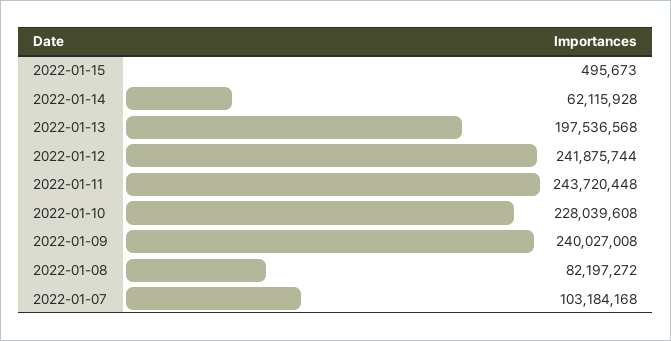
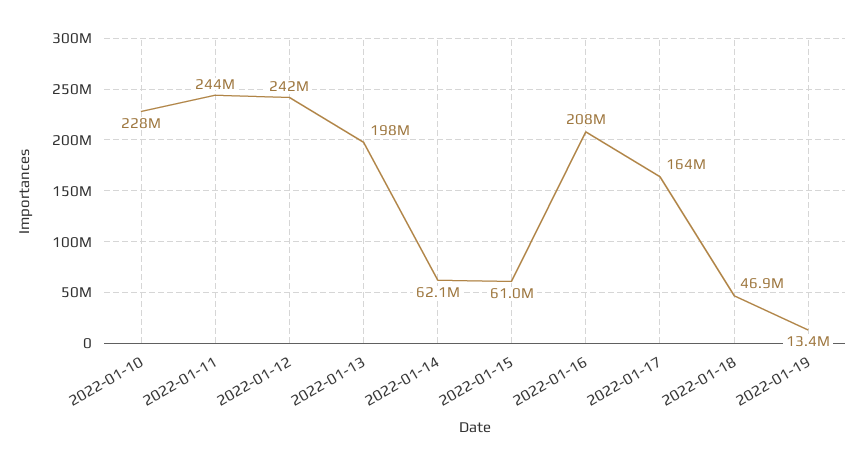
2022-01-15: 495673 -> 61000000
2022-01-09: 240027008 -> none
2022-01-08: 82197272 -> none
2022-01-07: 103184168 -> none
2022-01-16: none -> 208000000
2022-01-17: none -> 164000000
2022-01-18: none -> 46900000
2022-01-19: none -> 13400000

